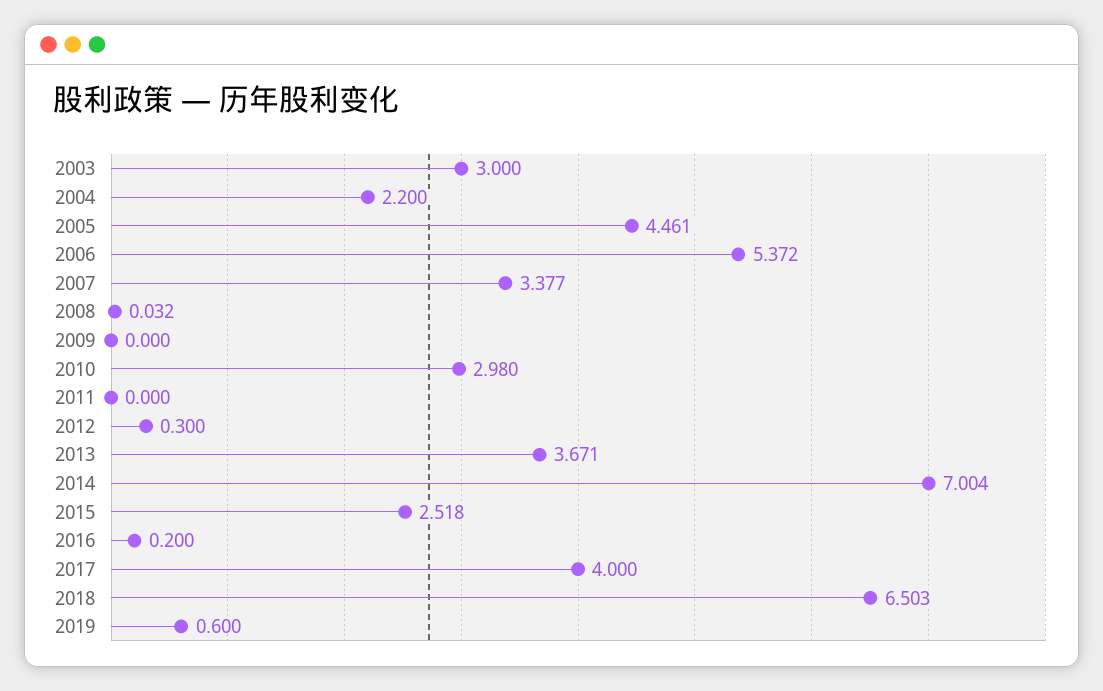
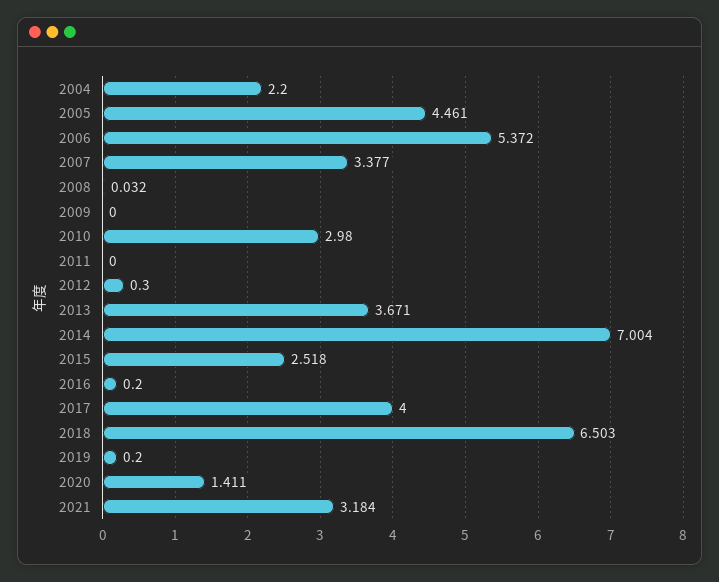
2003: 3 -> none
2019: 0.6 -> 0.2
2020: none -> 1.411
2021: none -> 3.184

